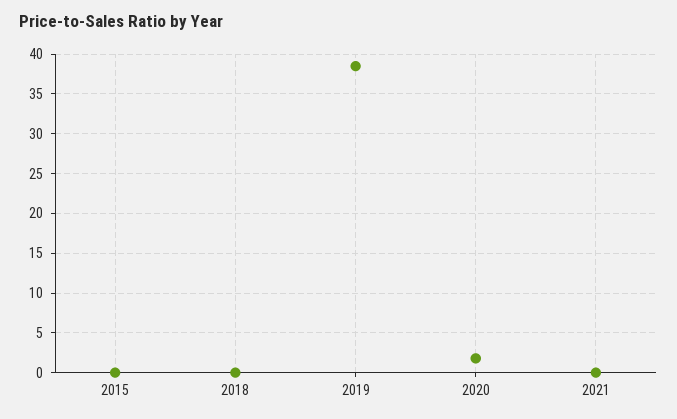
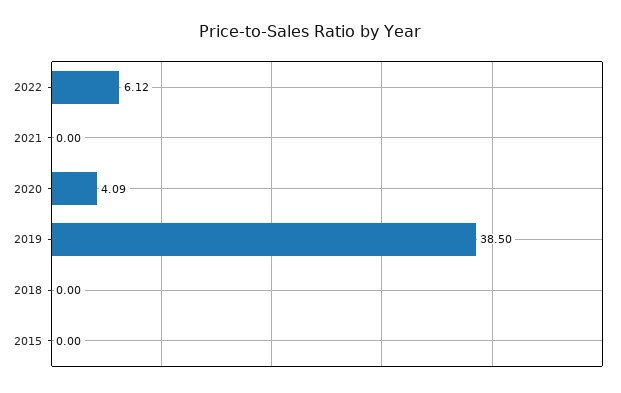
2020: 2 -> 4.09
2022: none -> 6.12

